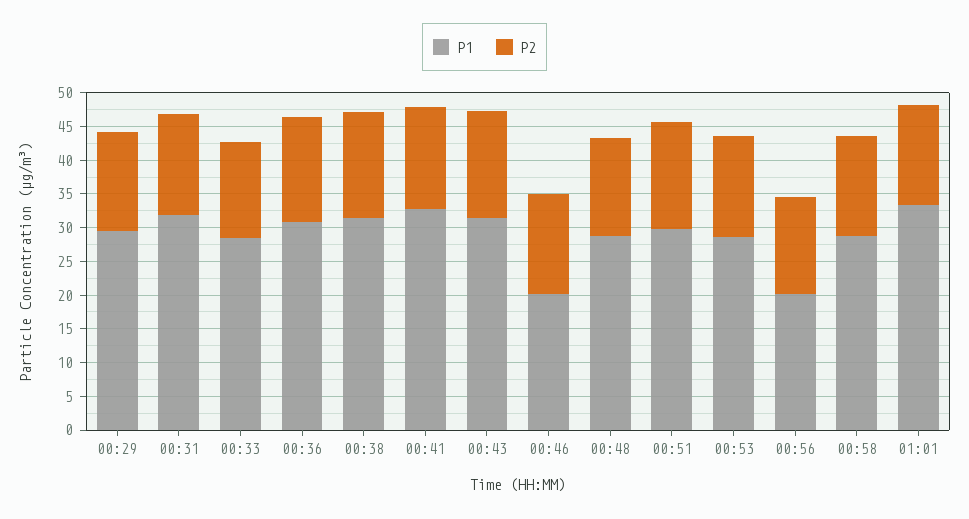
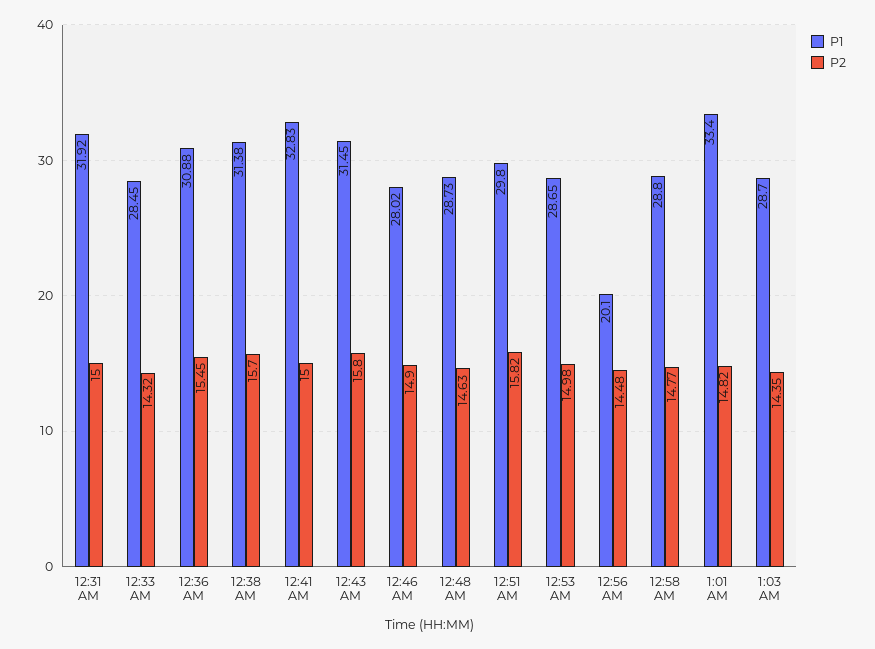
P1, 00:29: 30 -> none
P2, 00:29: 15 -> none
P1, 00:46: 20 -> 28.02
P1, 1:03 AM: none -> 28.7
P2, 1:03 AM: none -> 14.35

